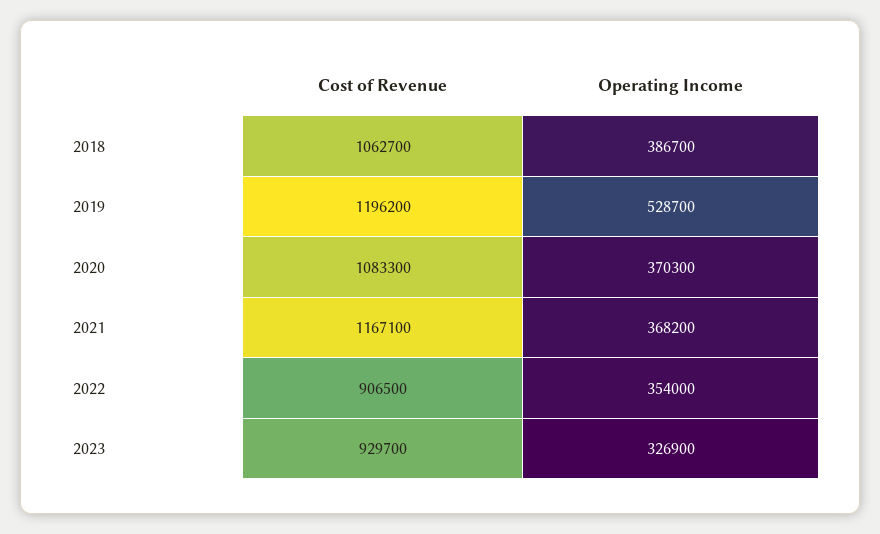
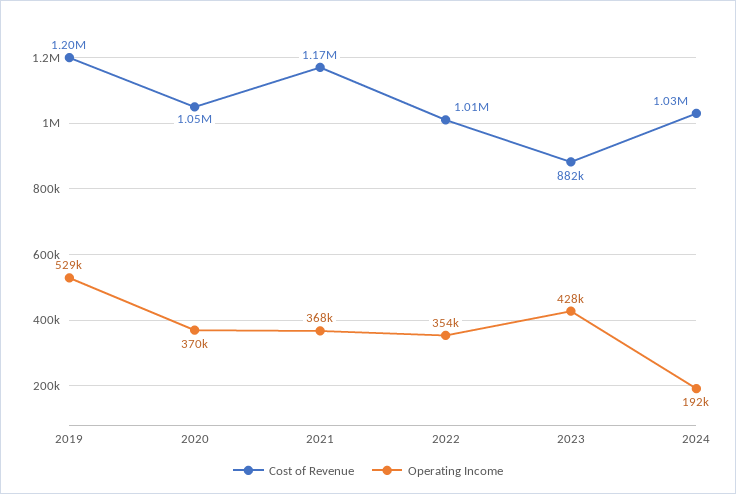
Cost of Revenue, 2018: 1062700 -> none
Operating Income, 2018: 386700 -> none
Cost of Revenue, 2020: 1083300 -> 1050000
Cost of Revenue, 2022: 906500 -> 1010000
Cost of Revenue, 2023: 929700 -> 882000
Operating Income, 2023: 326900 -> 428000
Cost of Revenue, 2024: none -> 1030000
Operating Income, 2024: none -> 192000

